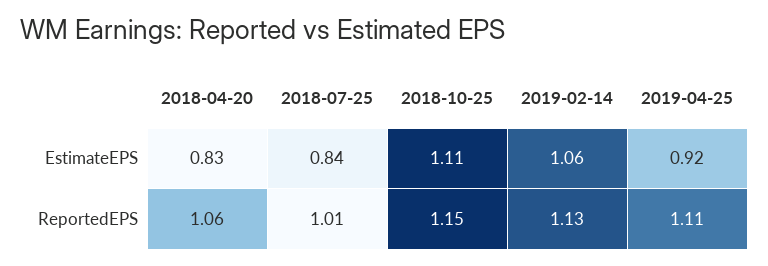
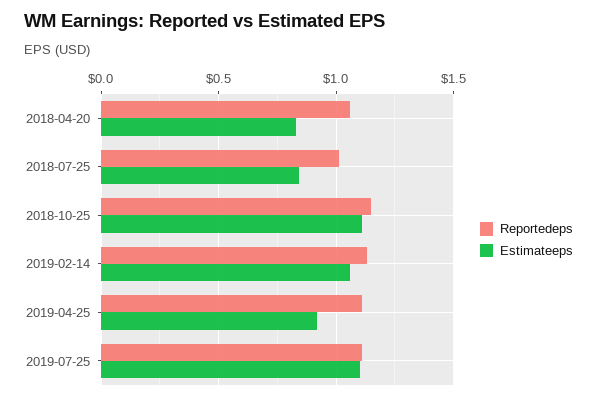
ReportedEPS, 2019-07-25: none -> 1.1
EstimateEPS, 2019-07-25: none -> 1.1

